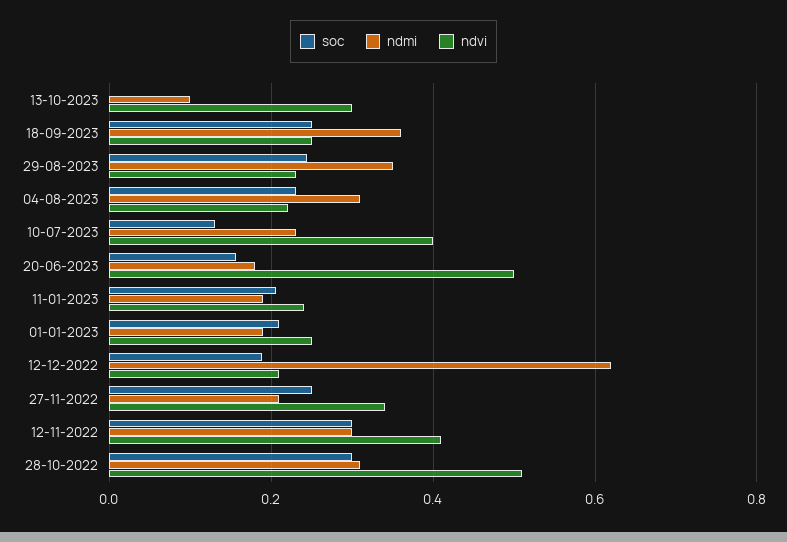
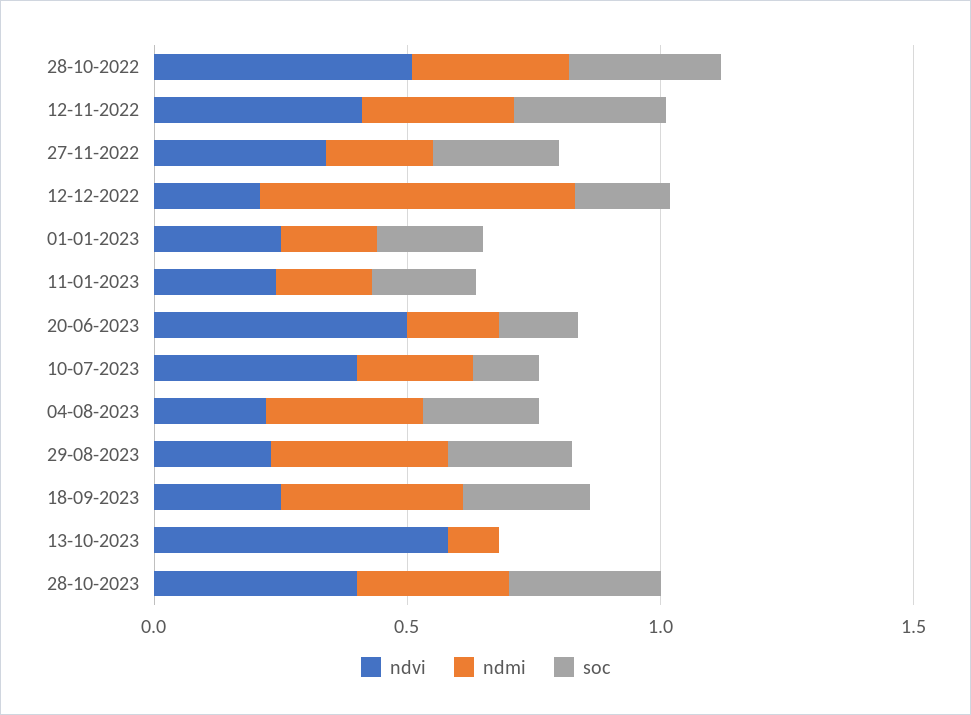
ndvi, 13-10-2023: 0.3 -> 0.6
ndvi, 28-10-2023: none -> 0.4
ndmi, 28-10-2023: none -> 0.3
soc, 28-10-2023: none -> 0.3

